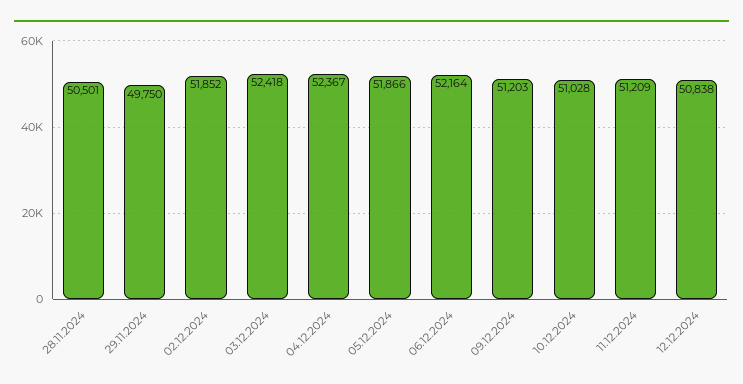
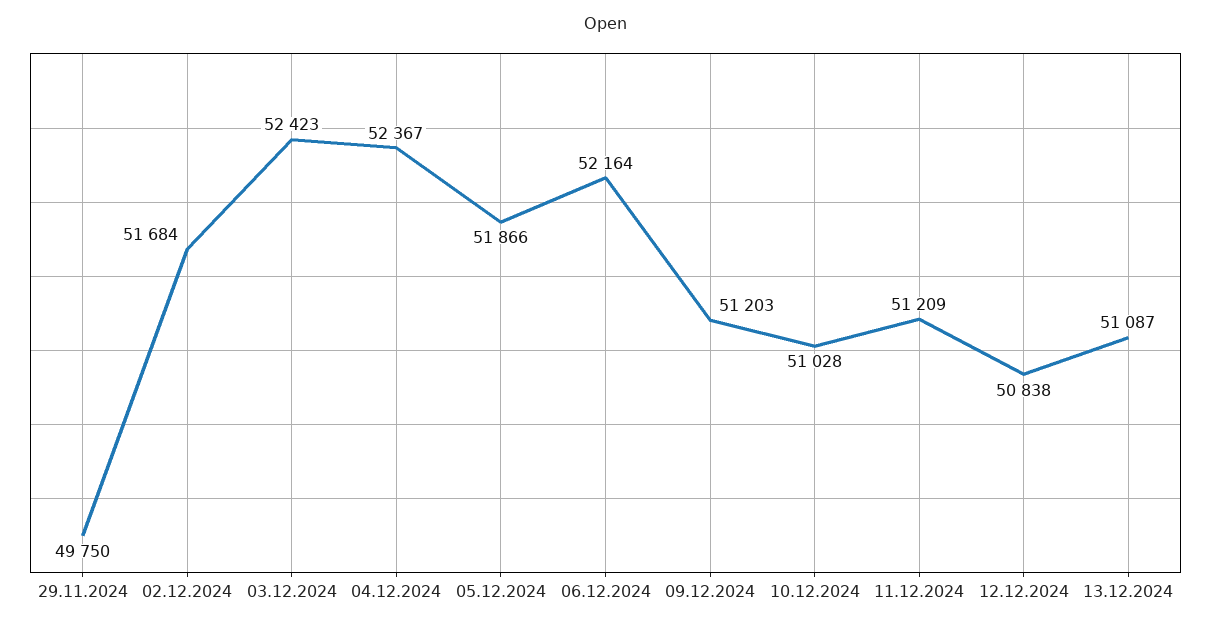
28.11.2024: 50501 -> none
02.12.2024: 51852 -> 51684
03.12.2024: 52418 -> 52423
13.12.2024: none -> 51087

